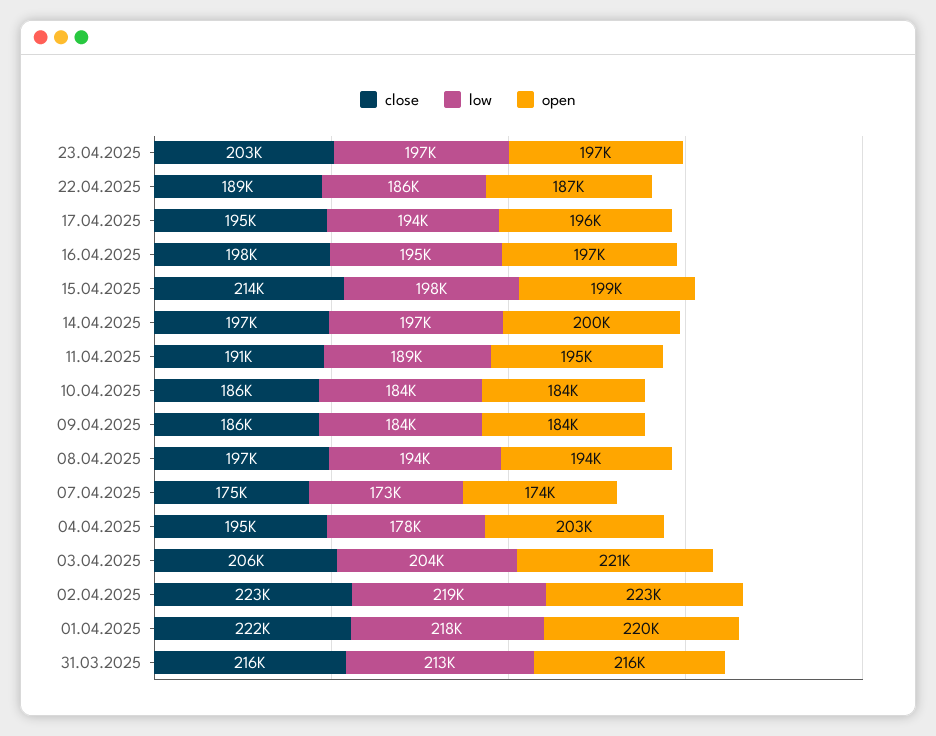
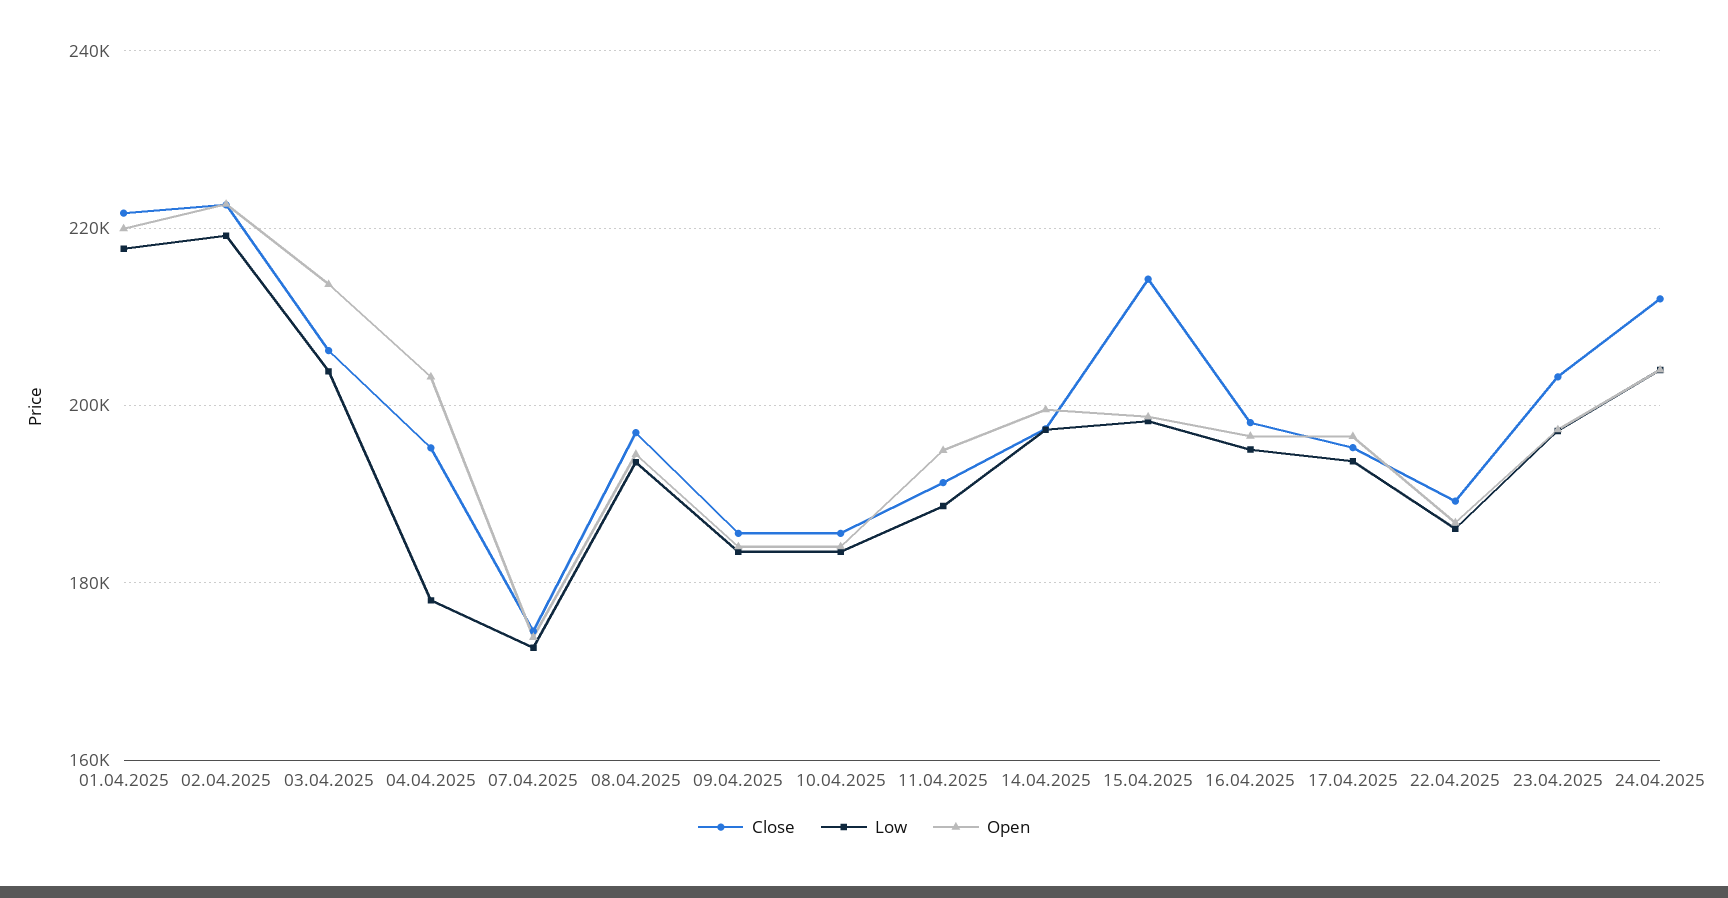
open, 03.04.2025: 221000 -> 214000
close, 31.03.2025: 216000 -> none
low, 31.03.2025: 213000 -> none
open, 31.03.2025: 216000 -> none
close, 24.04.2025: none -> 212000
low, 24.04.2025: none -> 204000
open, 24.04.2025: none -> 204000

